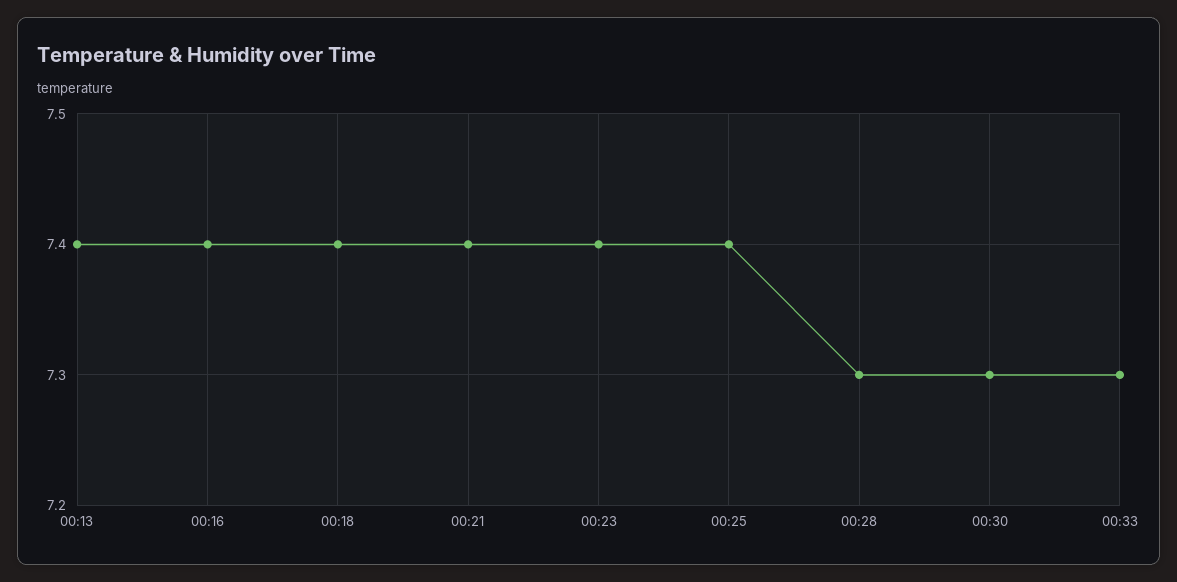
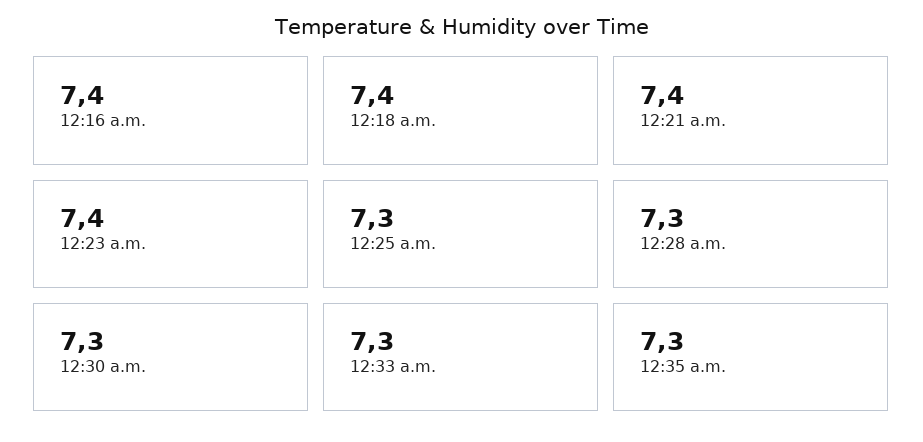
00:13: 7.4 -> none
00:25: 7.4 -> 7.3
12:35 a.m.: none -> 7.3

